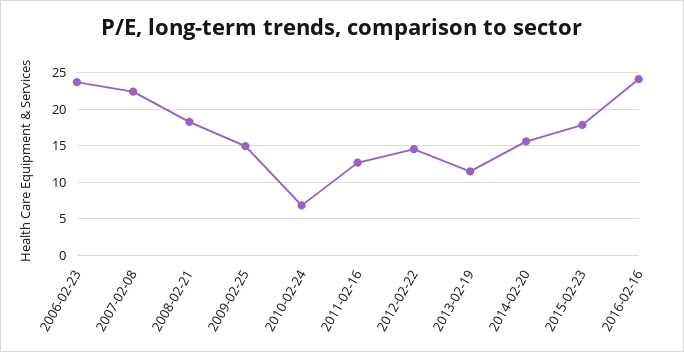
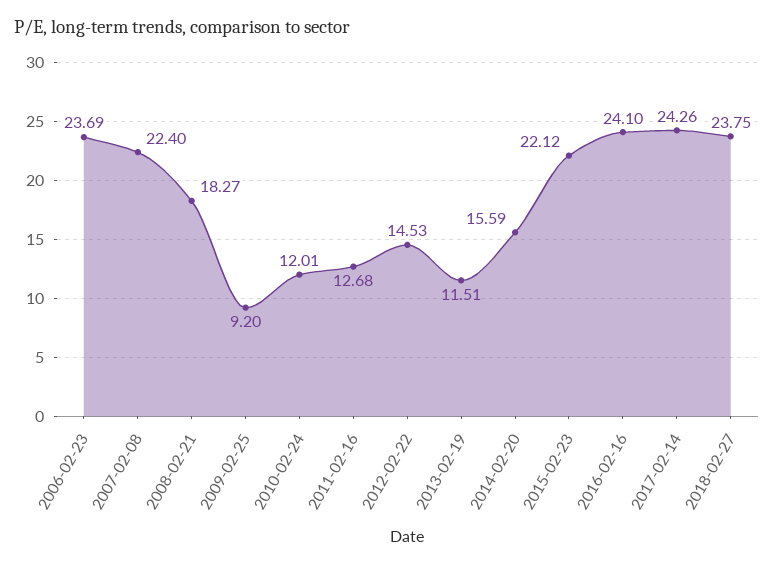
2009-02-25: 15 -> 9.2
2010-02-24: 7 -> 12.01
2015-02-23: 18 -> 22.12
2017-02-14: none -> 24.26
2018-02-27: none -> 23.75

